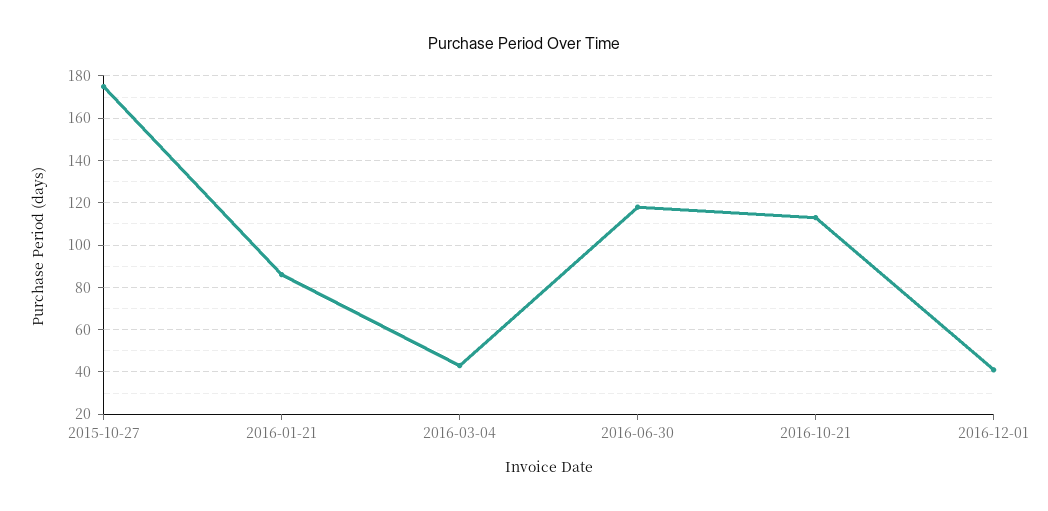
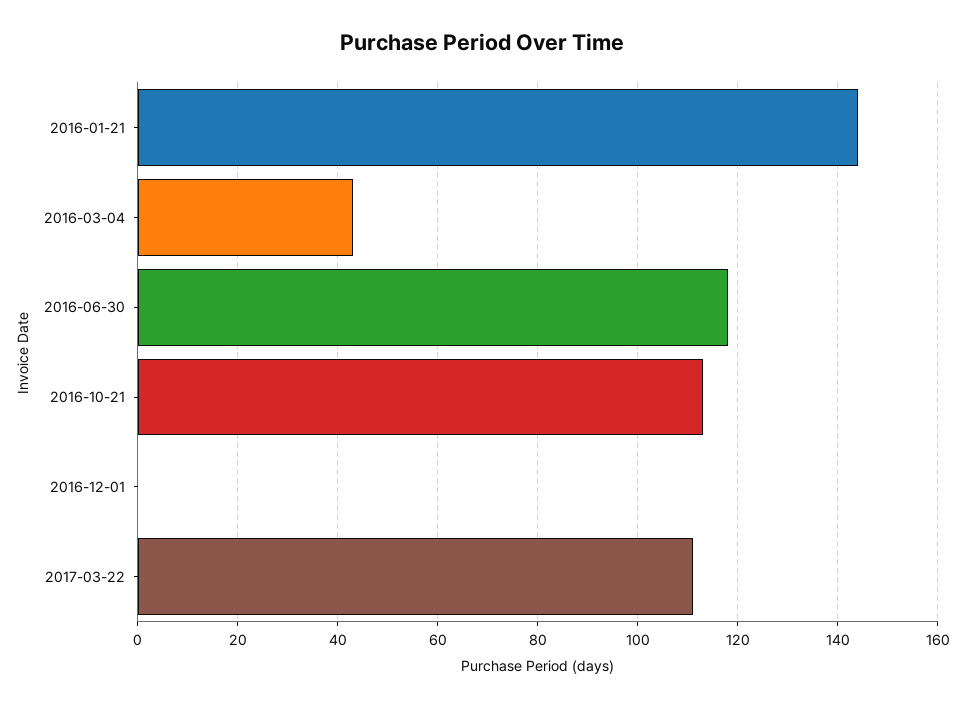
2015-10-27: 175 -> none
2016-01-21: 85 -> 145
2016-12-01: 40 -> 0
2017-03-22: none -> 110

